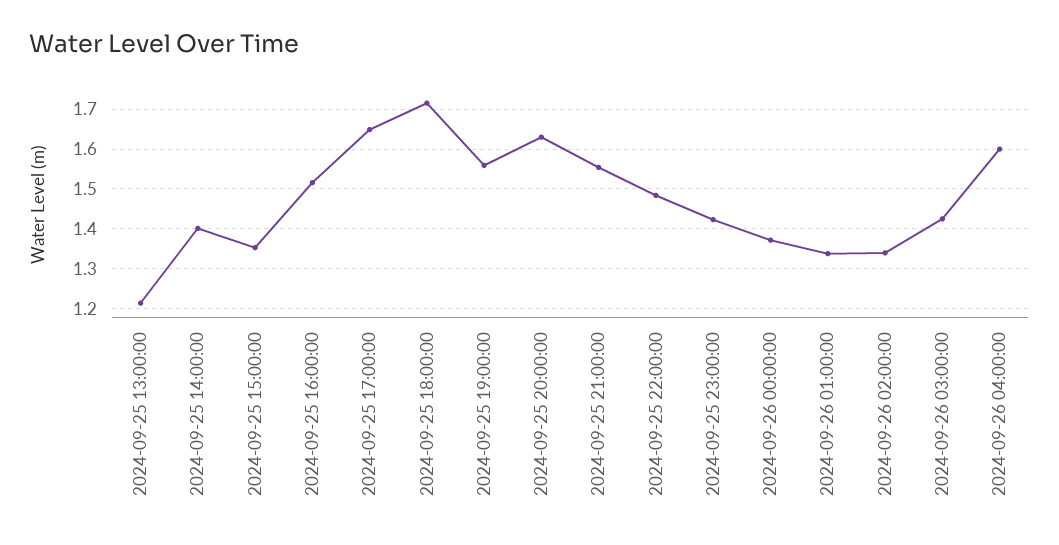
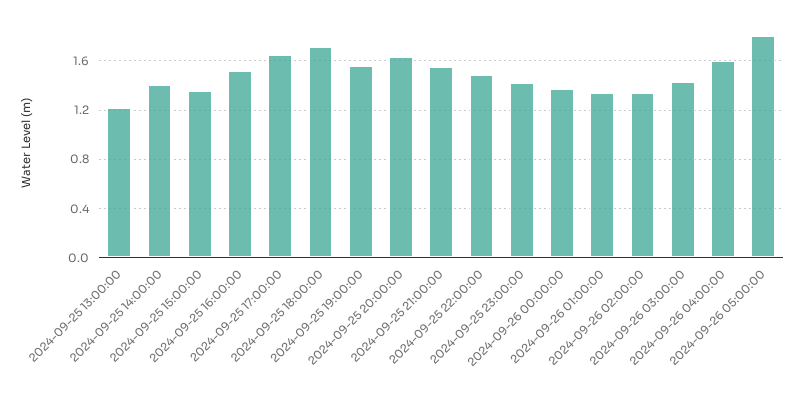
2024-09-26 05:00:00: none -> 1.8

